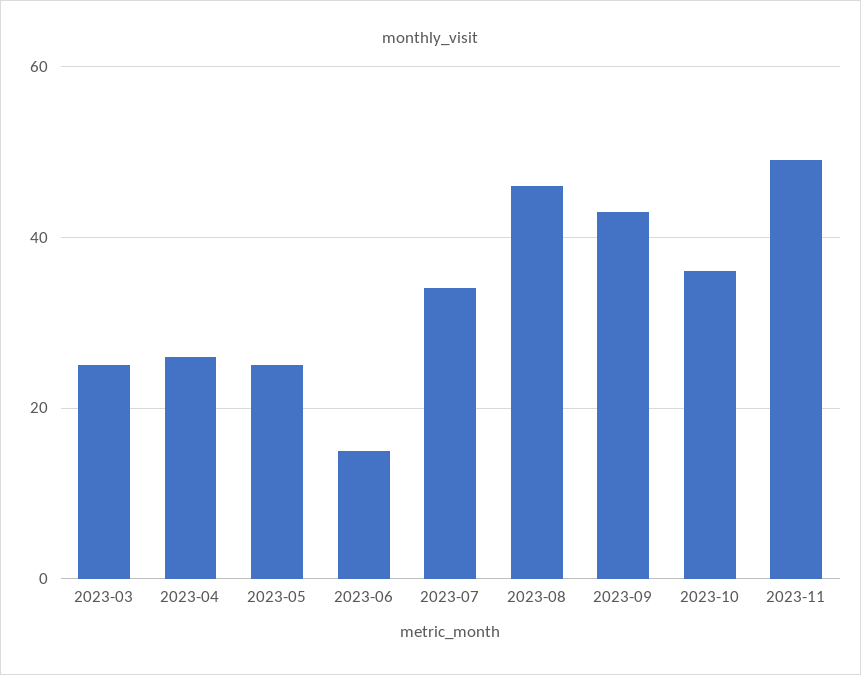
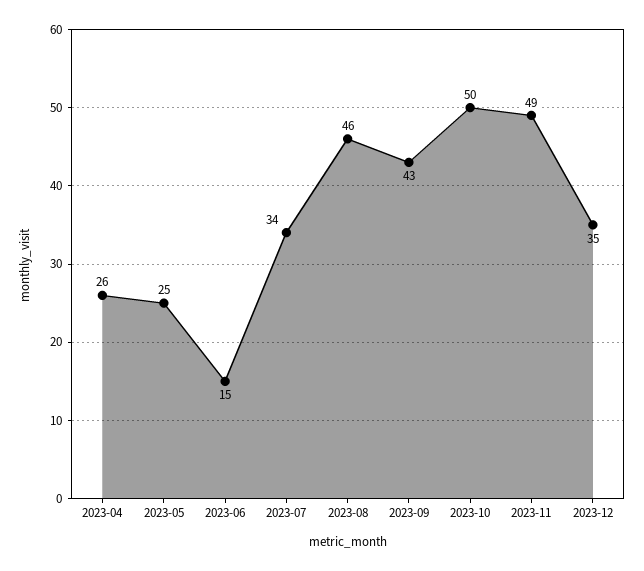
2023-03: 25 -> none
2023-10: 35 -> 50
2023-12: none -> 35

